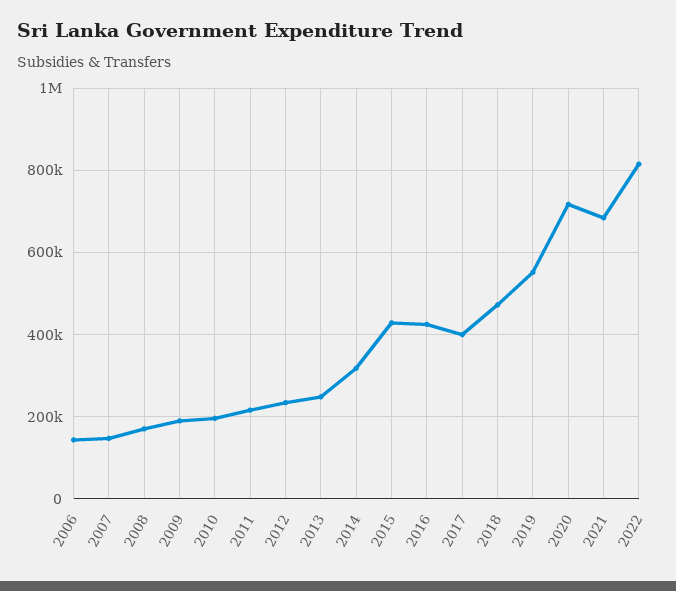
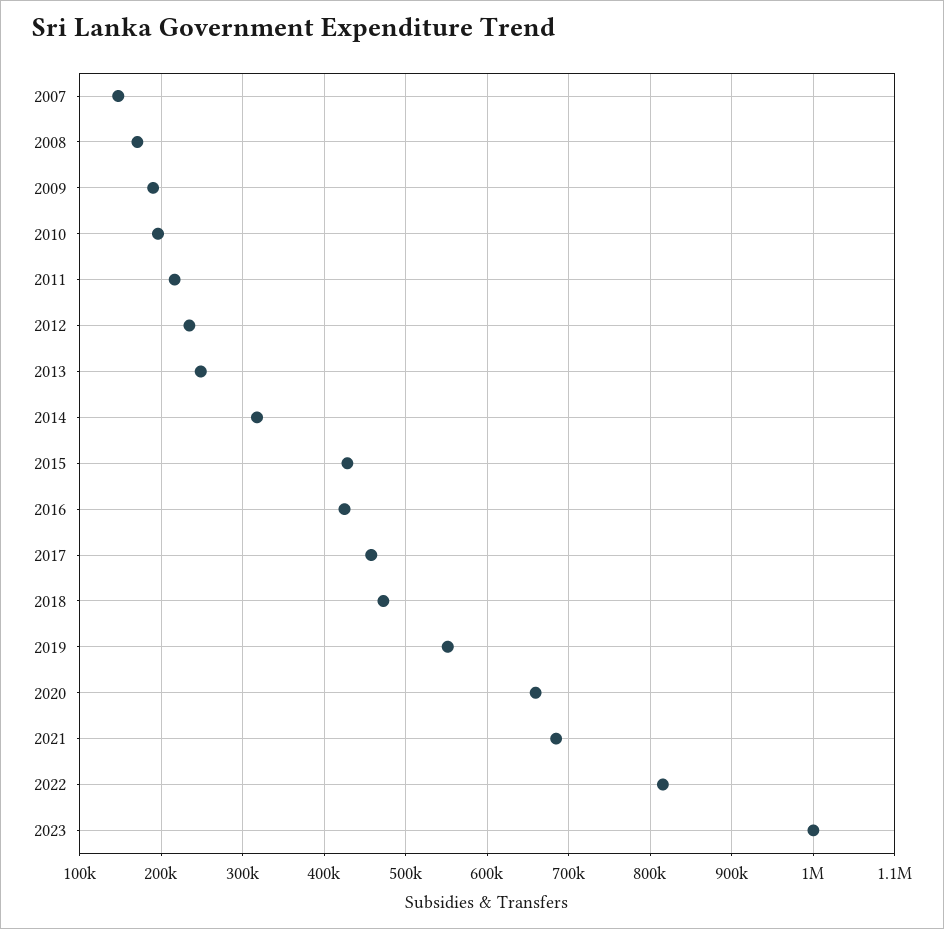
2006: 140000 -> none
2017: 400000 -> 460000
2020: 720000 -> 660000
2023: none -> 1000000

